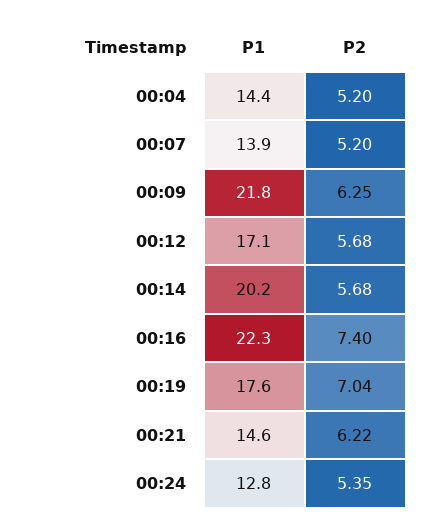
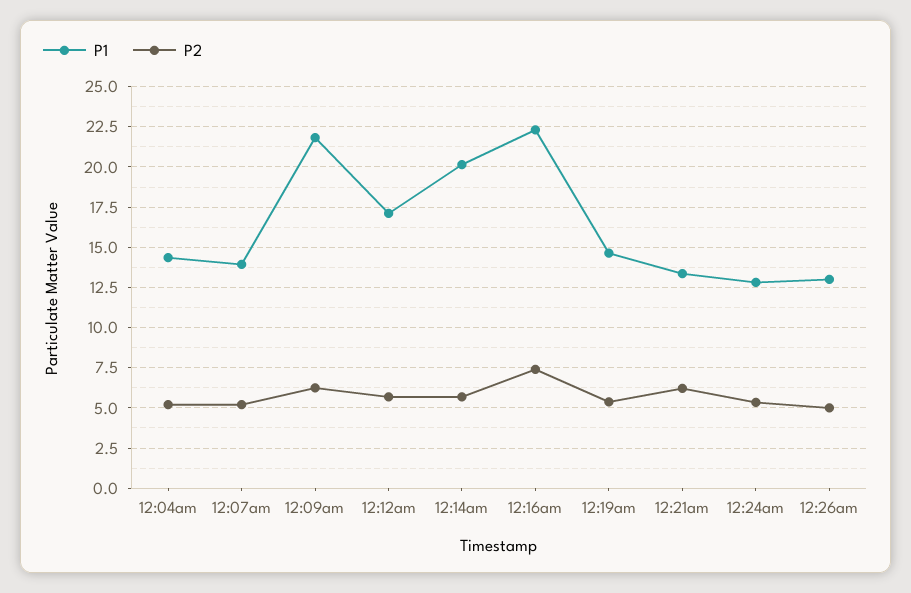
P1, 00:19: 17.6 -> 14.5
P2, 00:19: 7.04 -> 5.5
P1, 00:21: 14.6 -> 13.5
P1, 12:26am: none -> 13
P2, 12:26am: none -> 5

